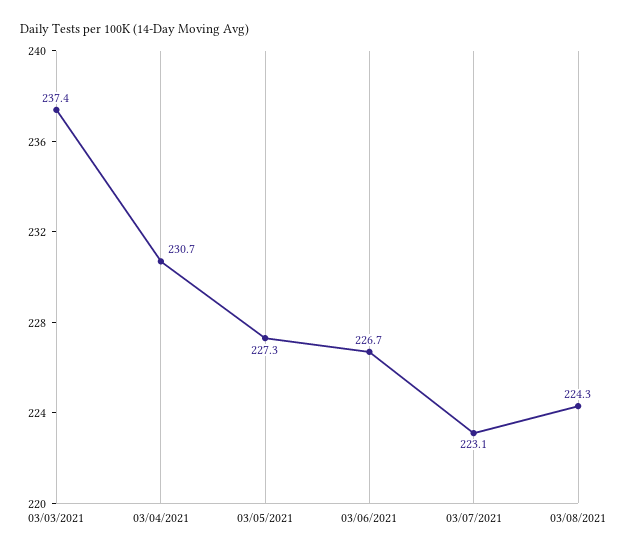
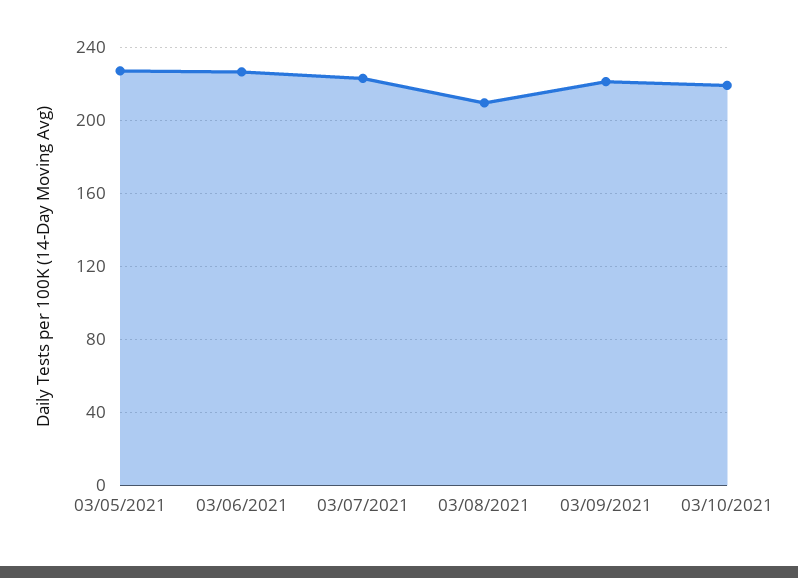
03/03/2021: 237.4 -> none
03/04/2021: 230.7 -> none
03/08/2021: 224.3 -> 210
03/09/2021: none -> 220
03/10/2021: none -> 220

